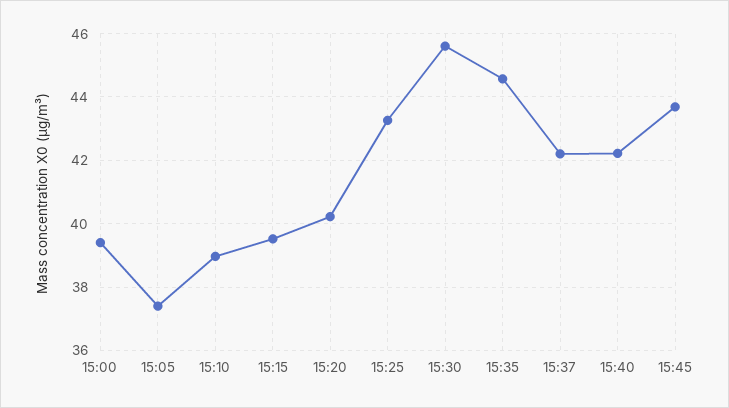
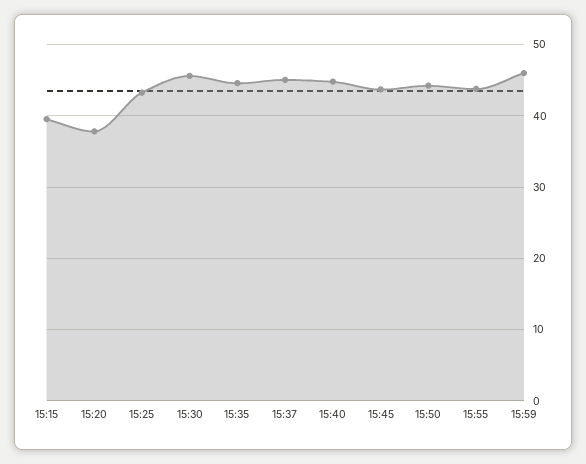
15:00: 39.4 -> none
15:05: 37.4 -> none
15:10: 39 -> none
15:20: 40.2 -> 38
15:37: 42.2 -> 45
15:40: 42.2 -> 45
15:50: none -> 44
15:55: none -> 44
15:59: none -> 46

